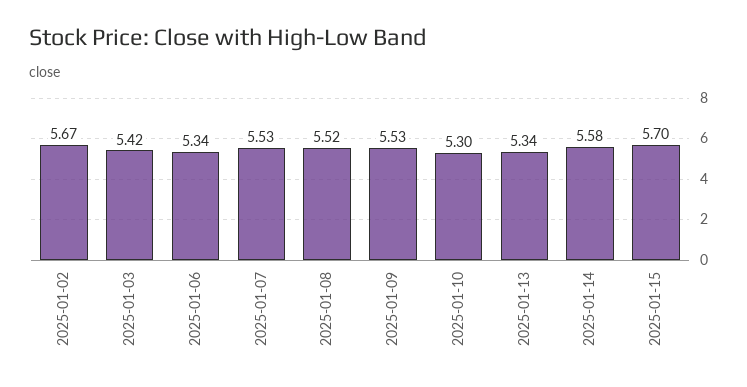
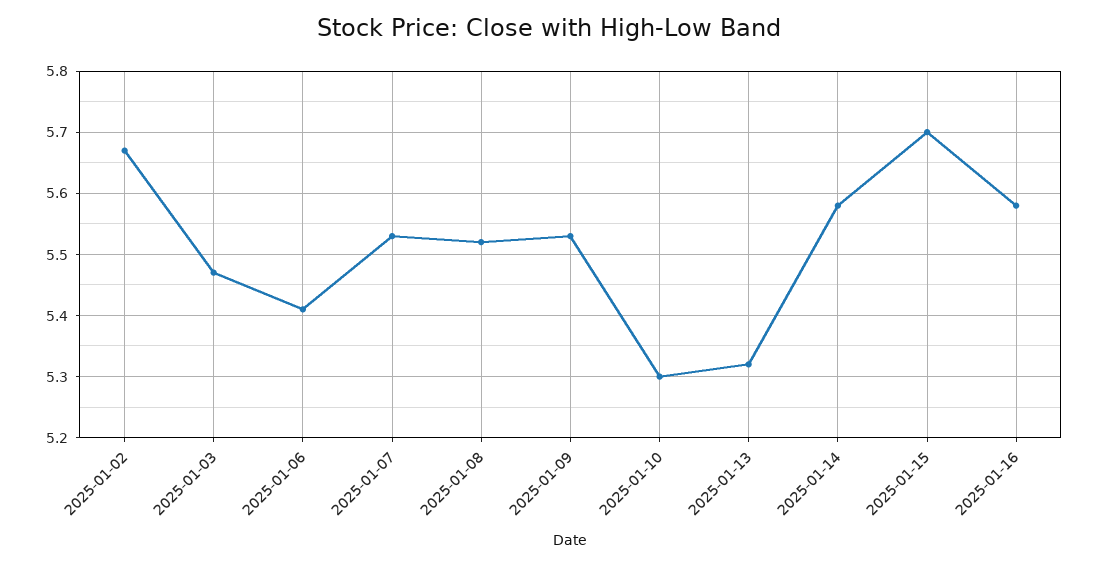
2025-01-03: 5.42 -> 5.47
2025-01-06: 5.34 -> 5.41
2025-01-13: 5.34 -> 5.32
2025-01-16: none -> 5.58

